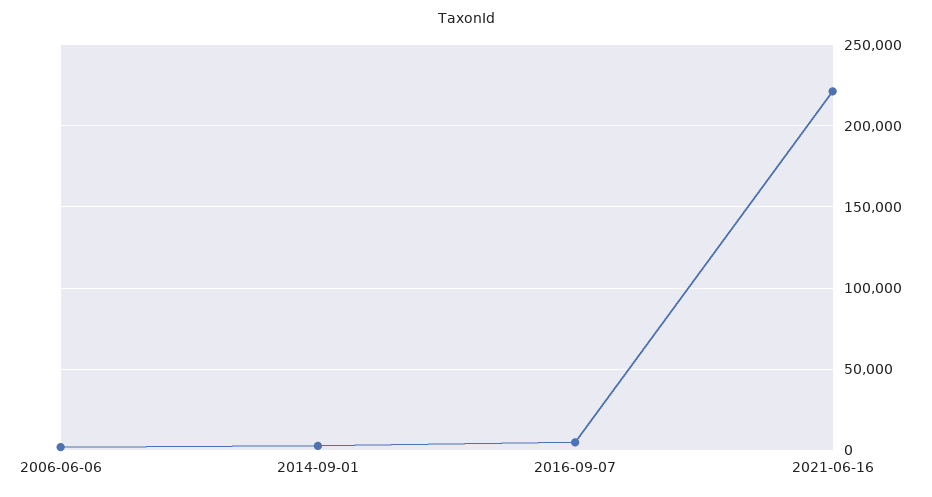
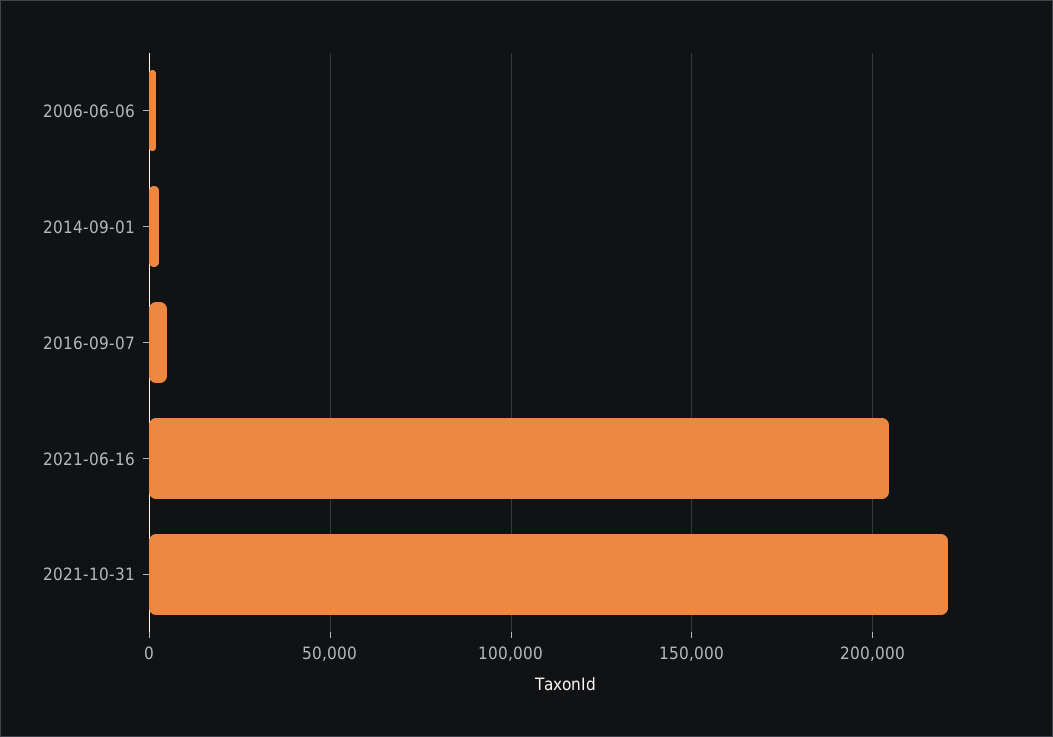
2021-06-16: 220000 -> 205000
2021-10-31: none -> 220000

